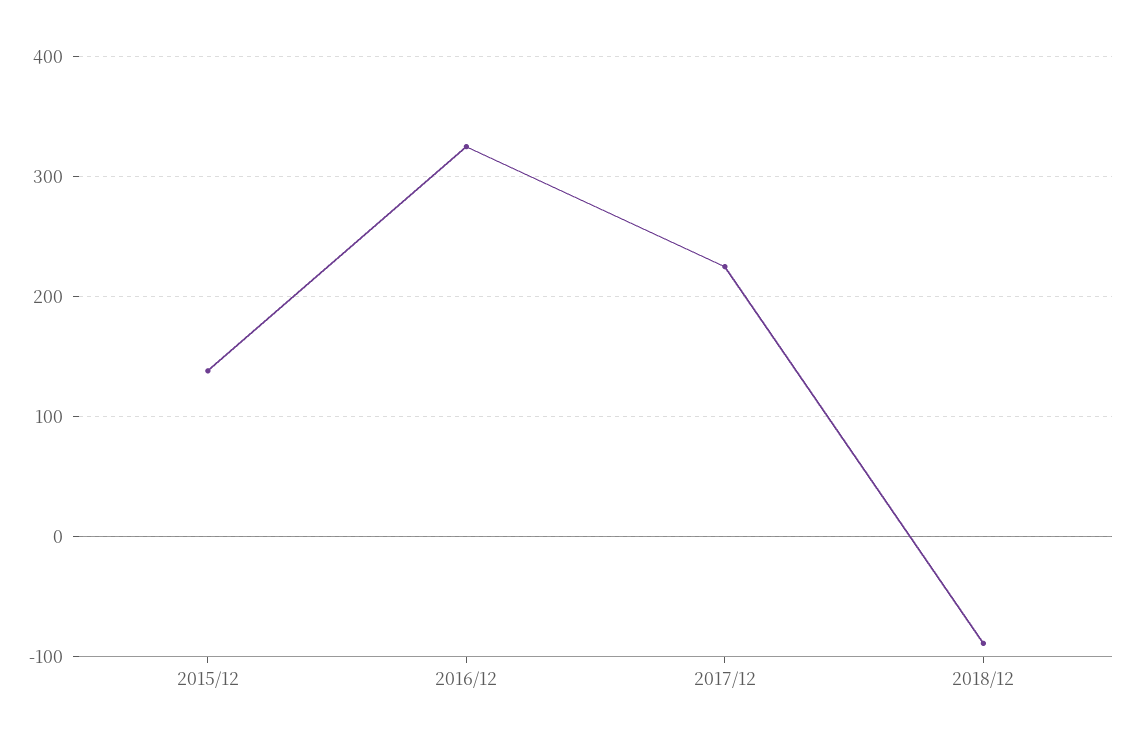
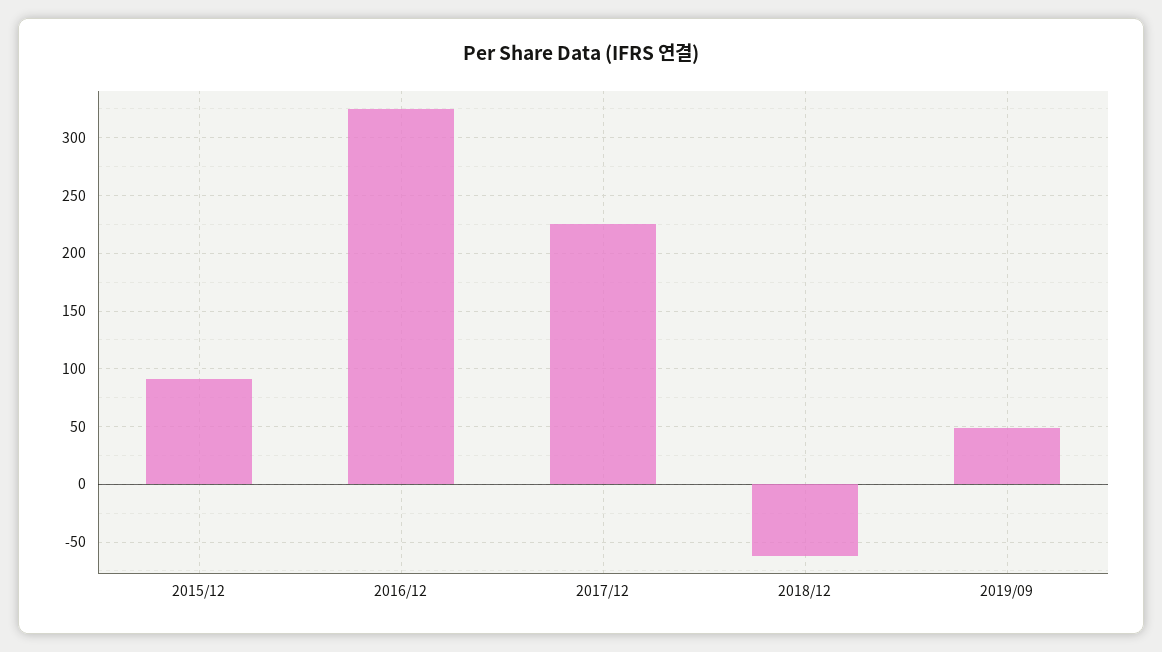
2015/12: 140 -> 90
2018/12: -90 -> -60
2019/09: none -> 50

